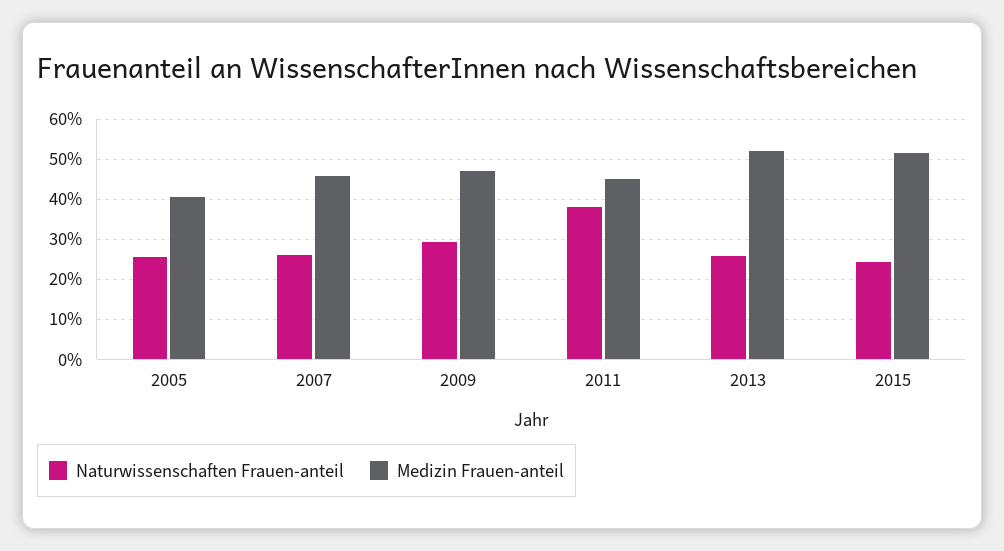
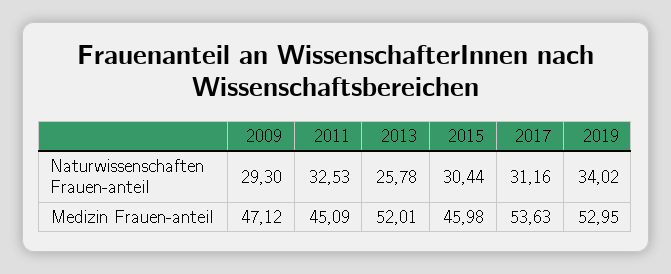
Naturwissenschaften Frauen-anteil, 2005: 26 -> none
Medizin Frauen-anteil, 2005: 40 -> none
Naturwissenschaften Frauen-anteil, 2007: 26 -> none
Medizin Frauen-anteil, 2007: 46 -> none
Naturwissenschaften Frauen-anteil, 2011: 38 -> 32.53
Naturwissenschaften Frauen-anteil, 2015: 24 -> 30.44
Medizin Frauen-anteil, 2015: 52 -> 45.98
Naturwissenschaften Frauen-anteil, 2017: none -> 31.16
Naturwissenschaften Frauen-anteil, 2019: none -> 34.02
Medizin Frauen-anteil, 2017: none -> 53.63
Medizin Frauen-anteil, 2019: none -> 52.95

